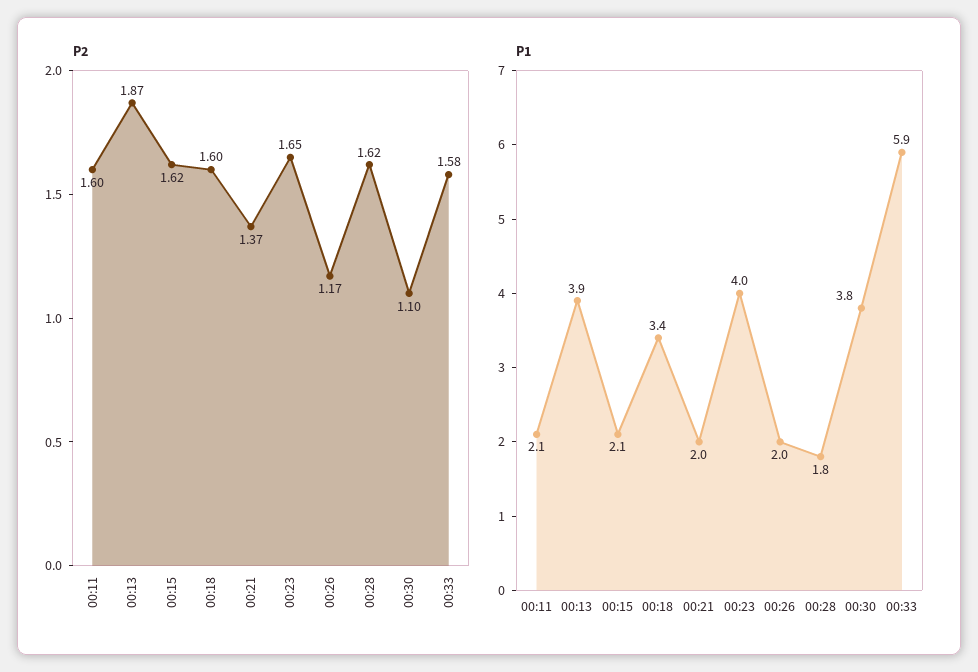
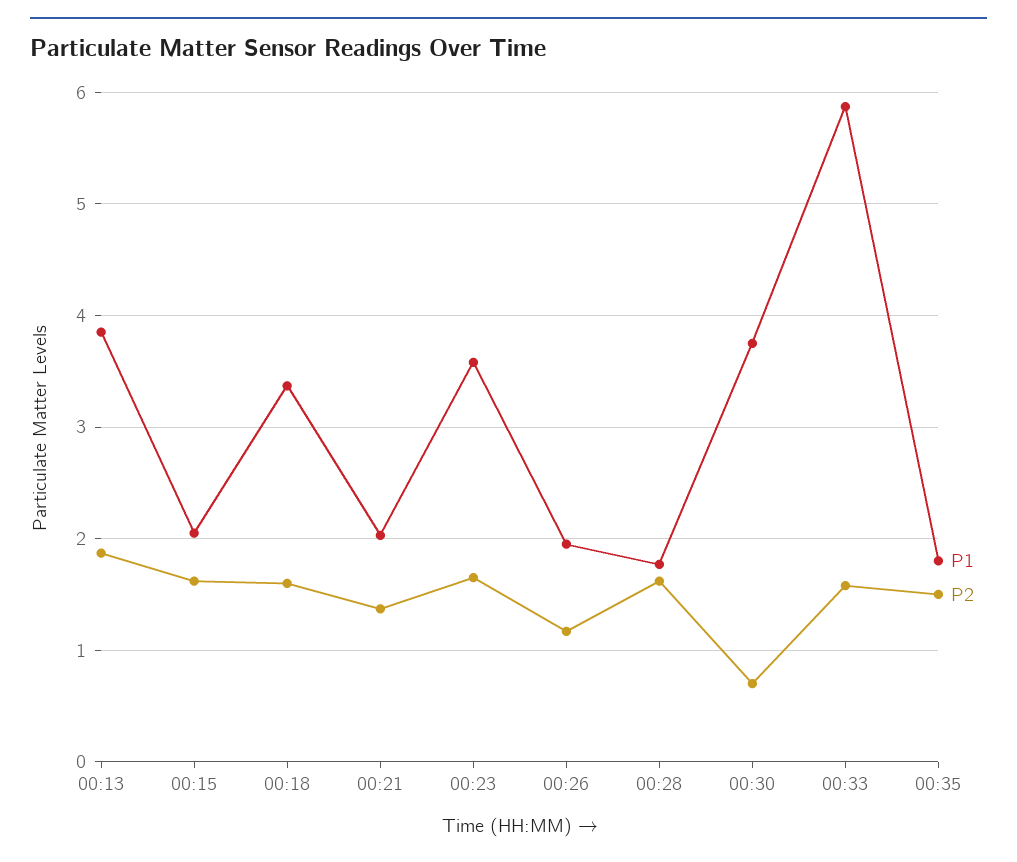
P2, 00:11: 1.6 -> none
P2, 00:30: 1.1 -> 0.7
P1, 00:11: 2.1 -> none
P1, 00:23: 4 -> 3.6
P1, 00:35: none -> 1.8
P2, 00:35: none -> 1.5

